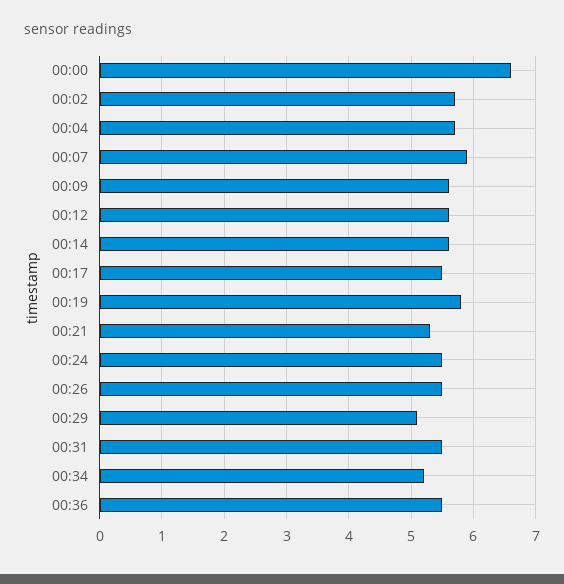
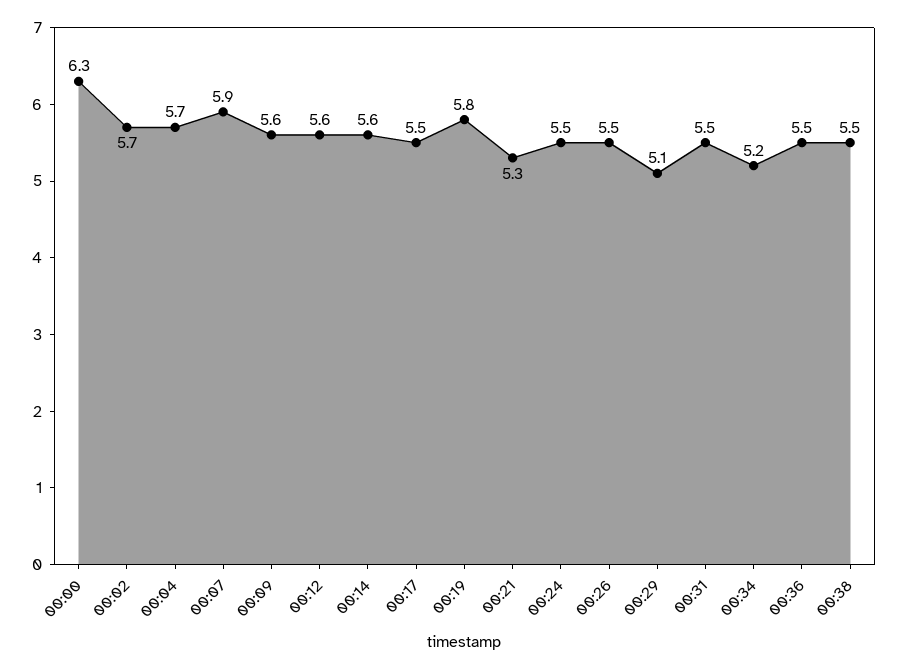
00:00: 6.6 -> 6.3
00:38: none -> 5.5

